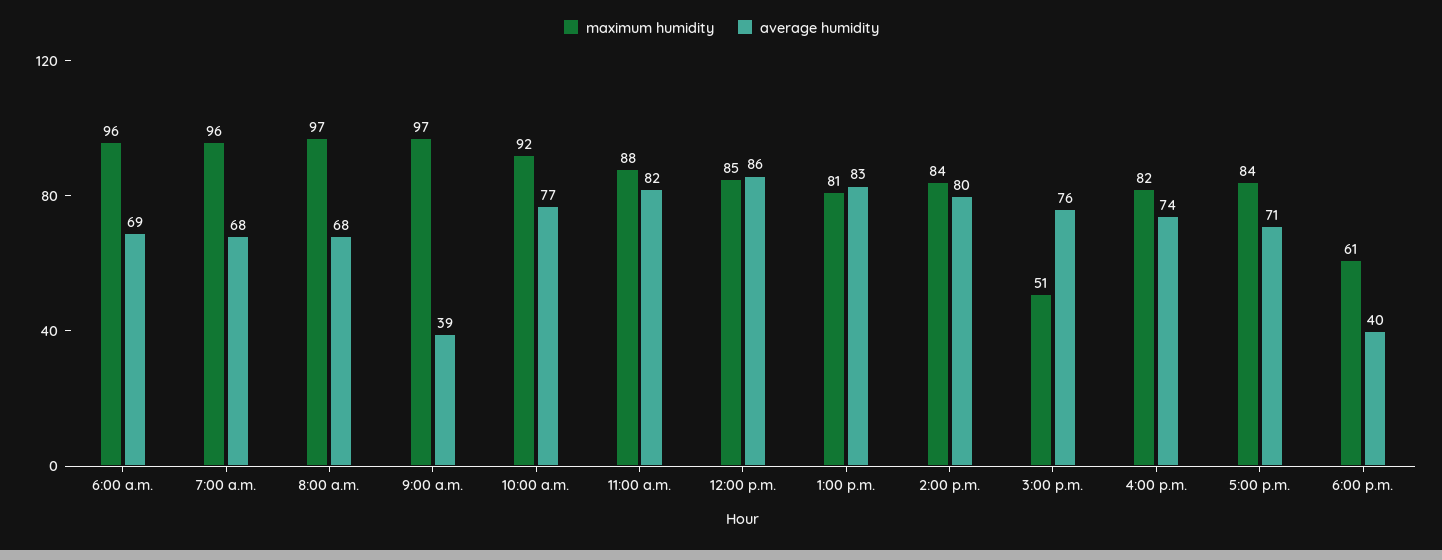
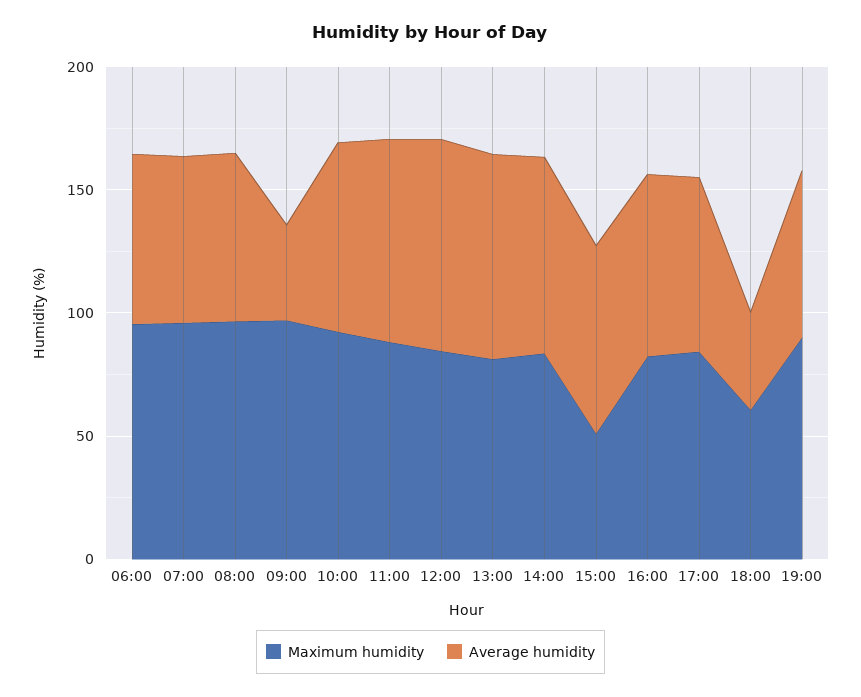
maximum humidity, 19:00: none -> 90
average humidity, 19:00: none -> 70

